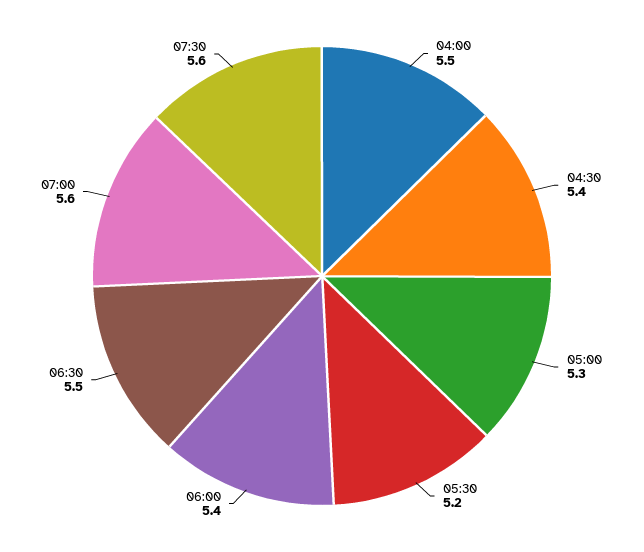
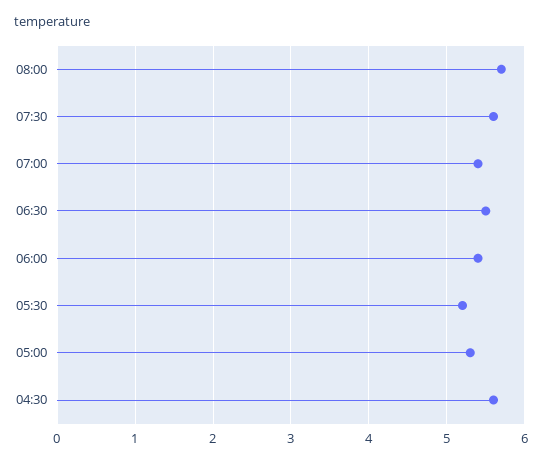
04:00: 5.5 -> none
04:30: 5.4 -> 5.6
07:00: 5.6 -> 5.4
08:00: none -> 5.7

